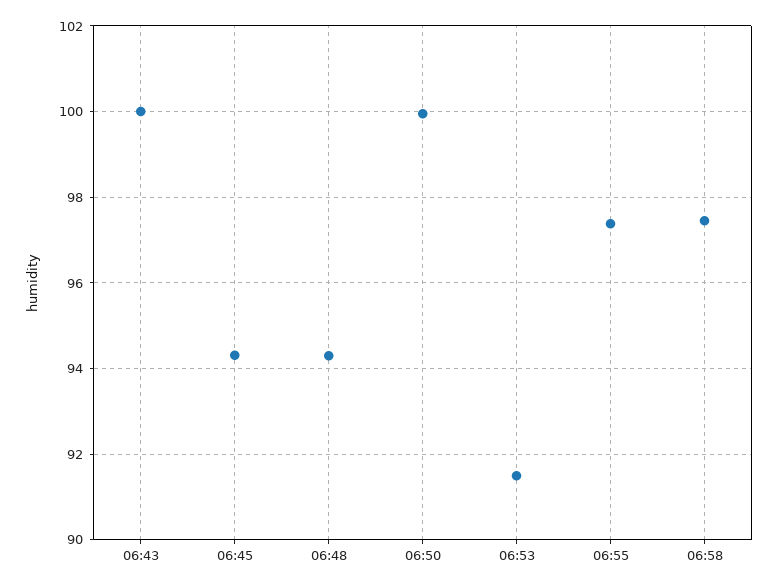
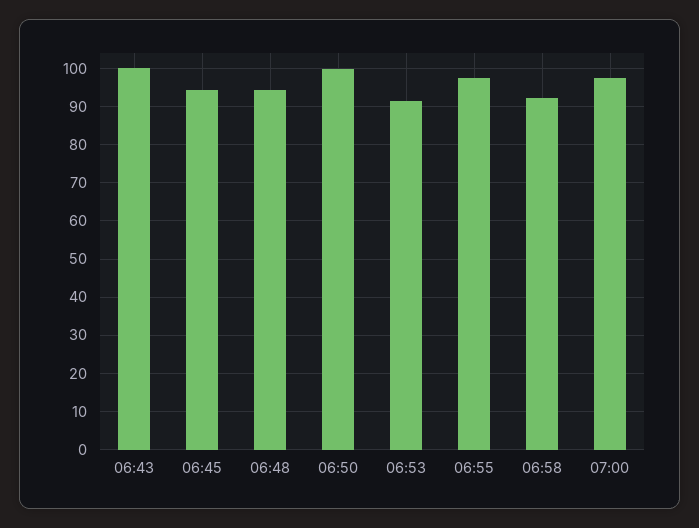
06:58: 97.4 -> 92
07:00: none -> 98

